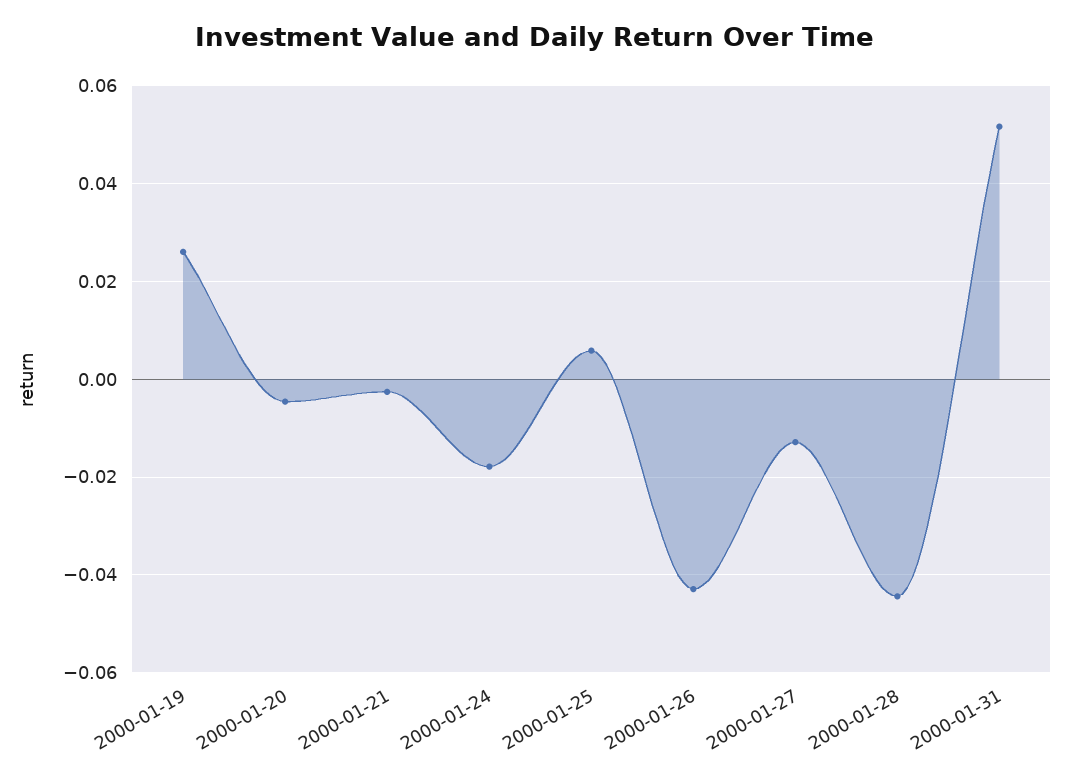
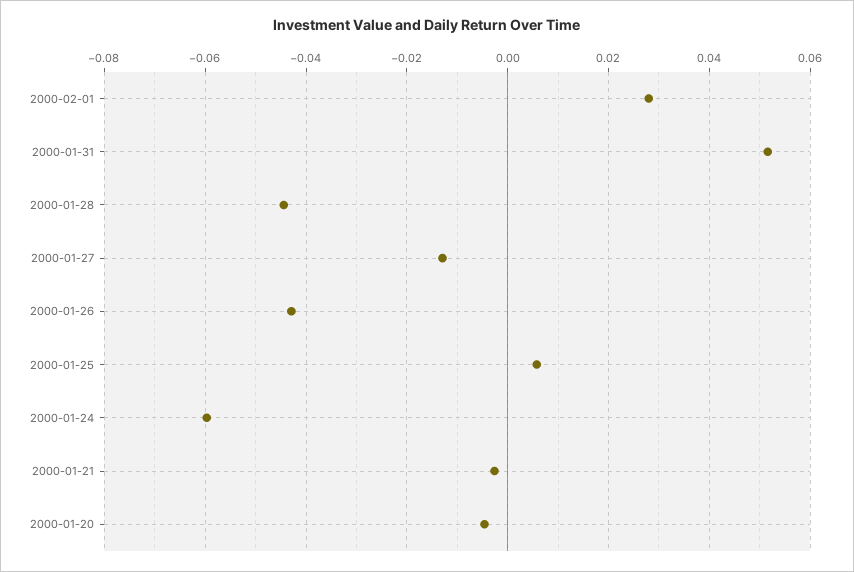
2000-01-19: 0.026 -> none
2000-01-24: -0.018 -> -0.06
2000-02-01: none -> 0.028

